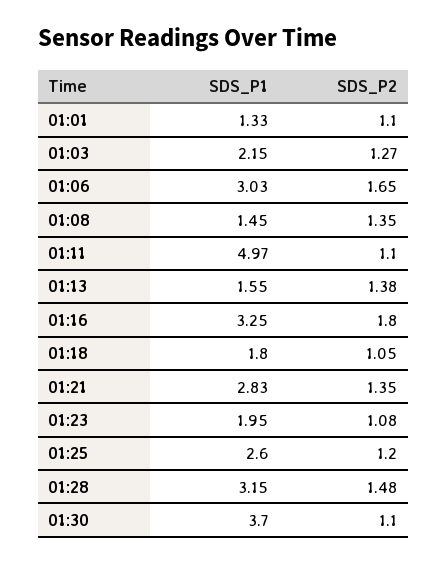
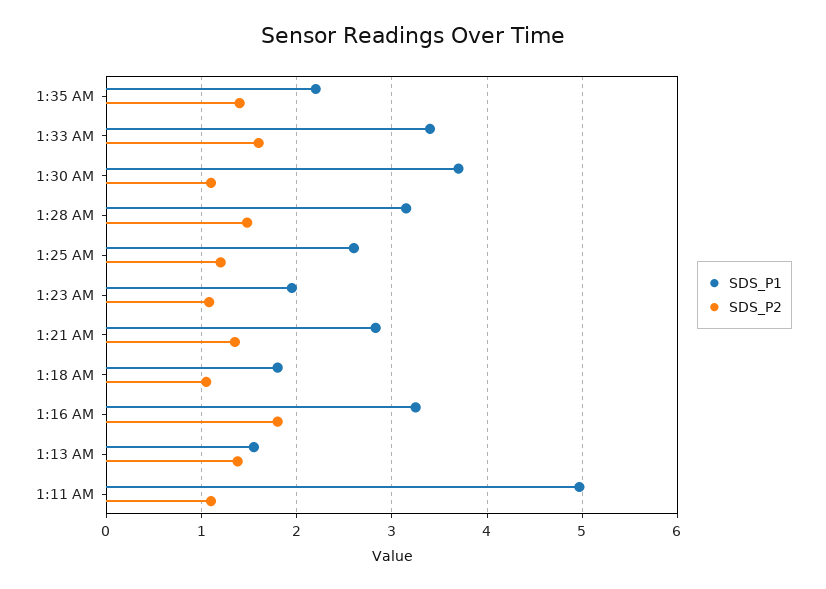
SDS_P1, 01:01: 1.33 -> none
SDS_P2, 01:01: 1.1 -> none
SDS_P1, 01:03: 2.15 -> none
SDS_P2, 01:03: 1.27 -> none
SDS_P1, 01:06: 3.03 -> none
SDS_P2, 01:06: 1.65 -> none
SDS_P1, 01:08: 1.45 -> none
SDS_P2, 01:08: 1.35 -> none
SDS_P1, 1:35 AM: none -> 2.2
SDS_P2, 1:35 AM: none -> 1.4
SDS_P1, 1:33 AM: none -> 3.4
SDS_P2, 1:33 AM: none -> 1.6

